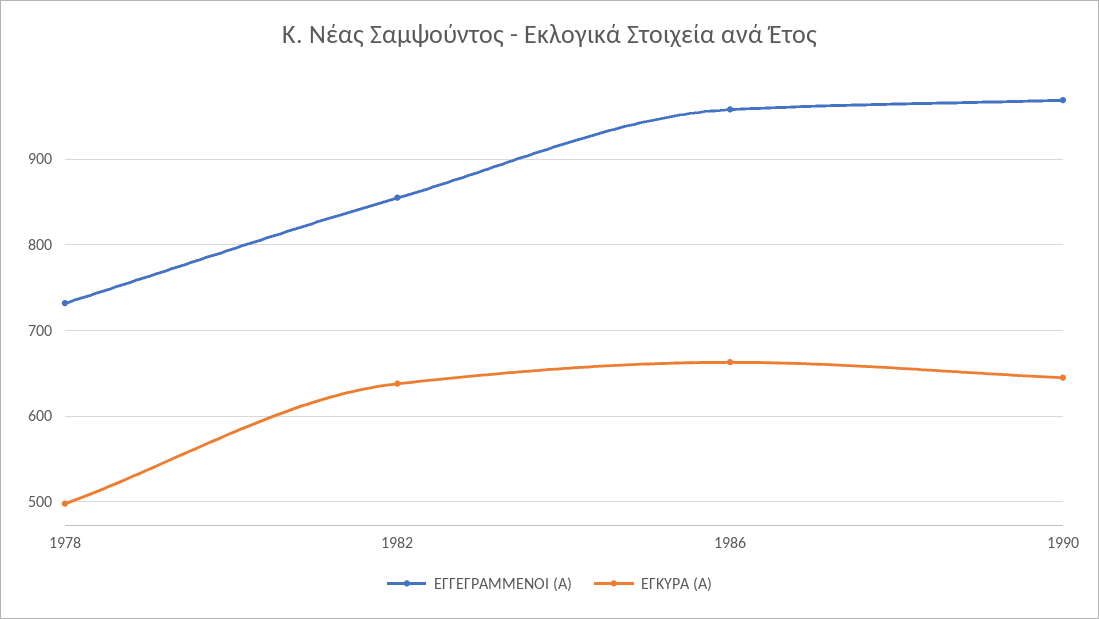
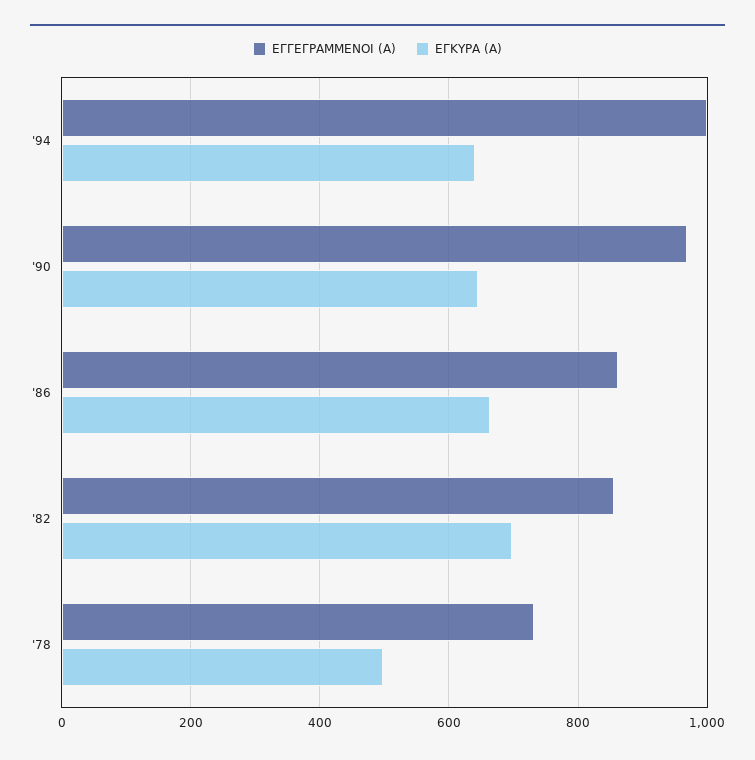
ΕΓΚΥΡΑ (Α), 1982: 640 -> 700
ΕΓΓΕΓΡΑΜΜΕΝΟΙ (Α), 1986: 960 -> 860
ΕΓΓΕΓΡΑΜΜΕΝΟΙ (Α), '94: none -> 1000
ΕΓΚΥΡΑ (Α), '94: none -> 640

